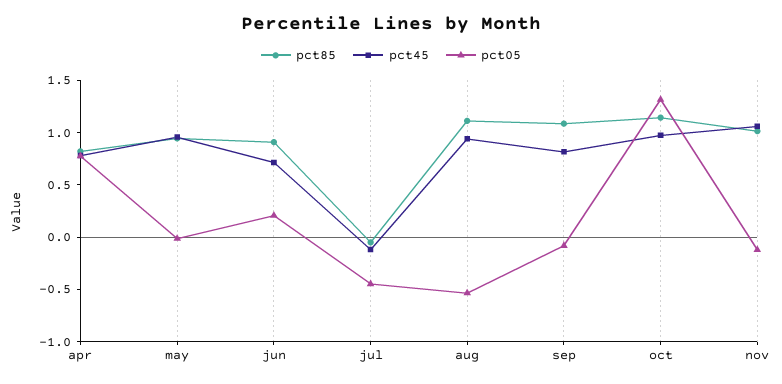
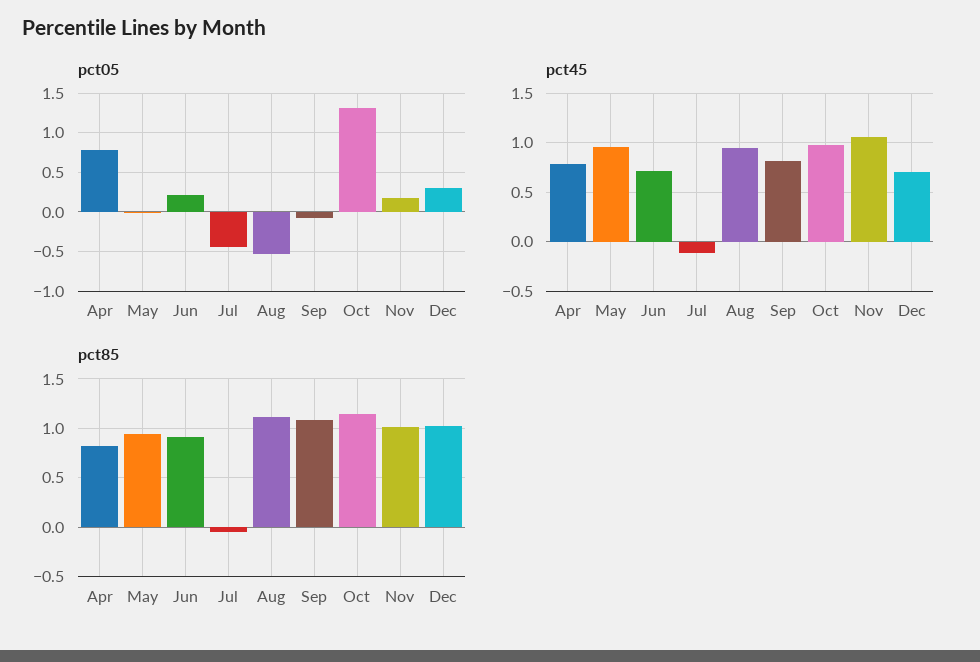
pct05, nov: -0.1 -> 0.2
pct05, Dec: none -> 0.3
pct45, Dec: none -> 0.7
pct85, Dec: none -> 1

